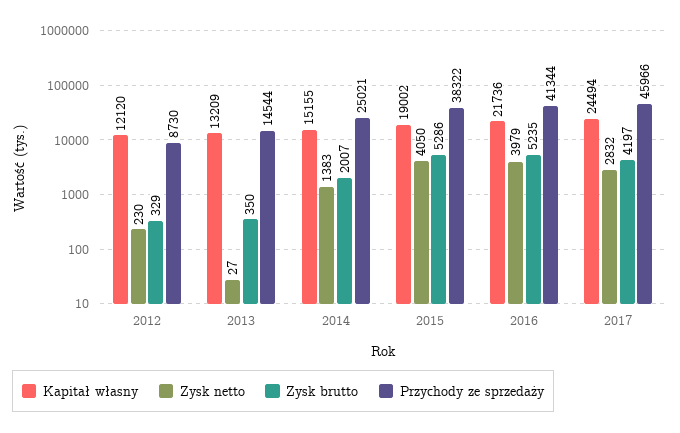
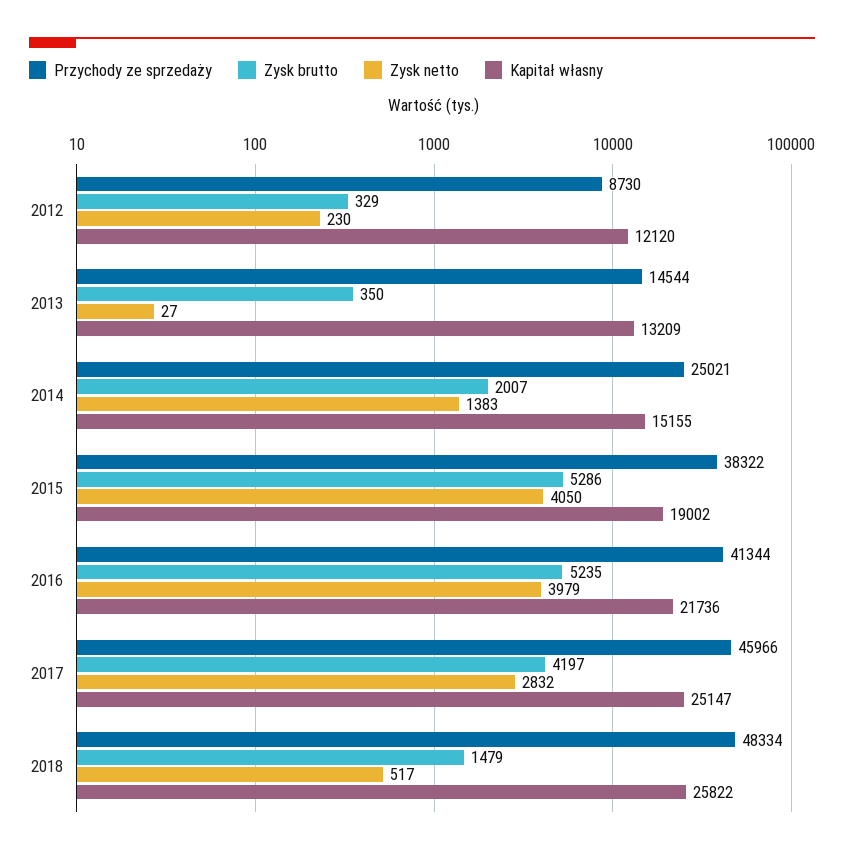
Kapitał własny, 2017: 24494 -> 25147
Przychody ze sprzedaży, 2018: none -> 48334
Zysk brutto, 2018: none -> 1479
Zysk netto, 2018: none -> 517
Kapitał własny, 2018: none -> 25822

